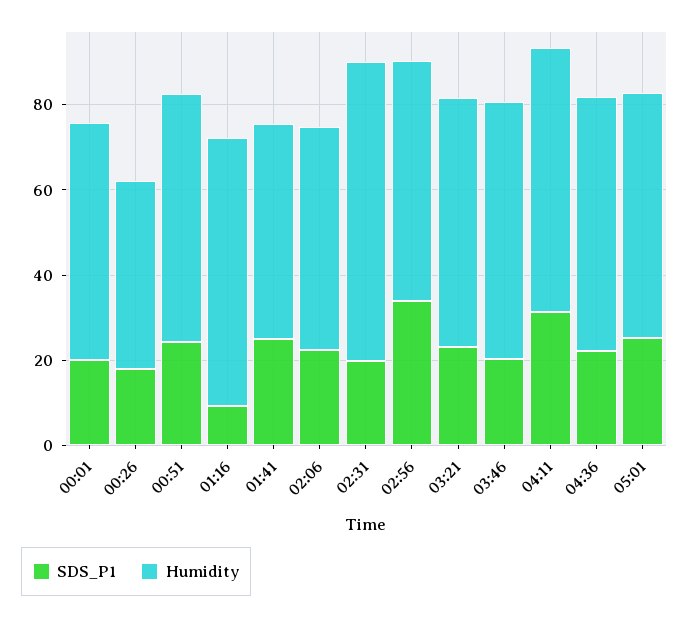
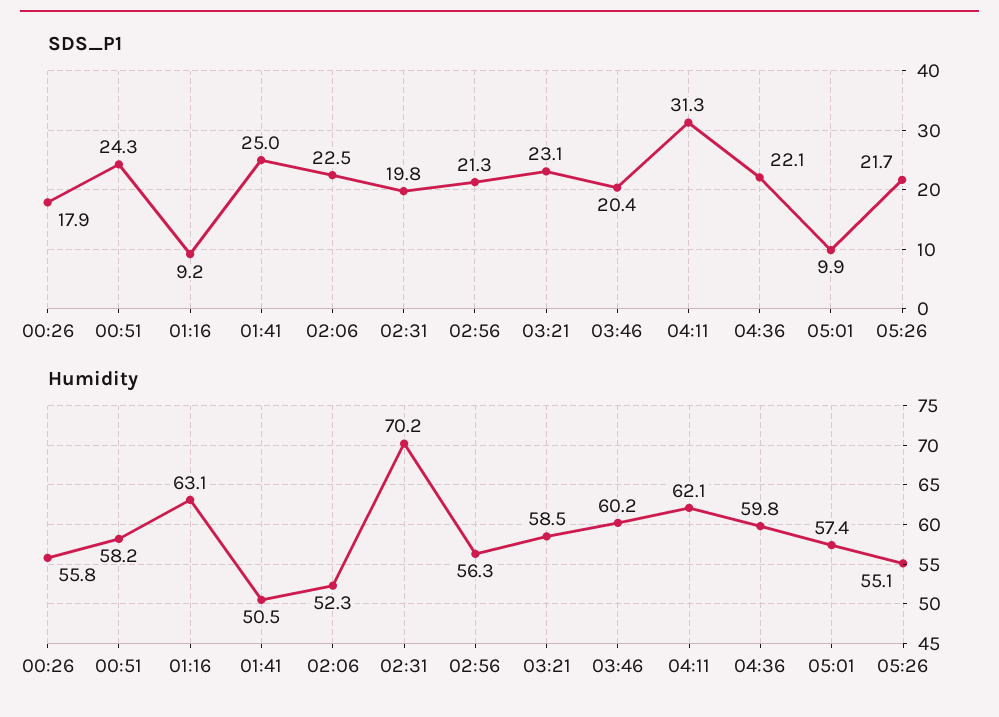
SDS_P1, 00:01: 20 -> none
Humidity, 00:01: 55 -> none
Humidity, 00:26: 45 -> 55.8
SDS_P1, 02:56: 35 -> 21.3
SDS_P1, 05:01: 25 -> 9.9
SDS_P1, 05:26: none -> 21.7
Humidity, 05:26: none -> 55.1

